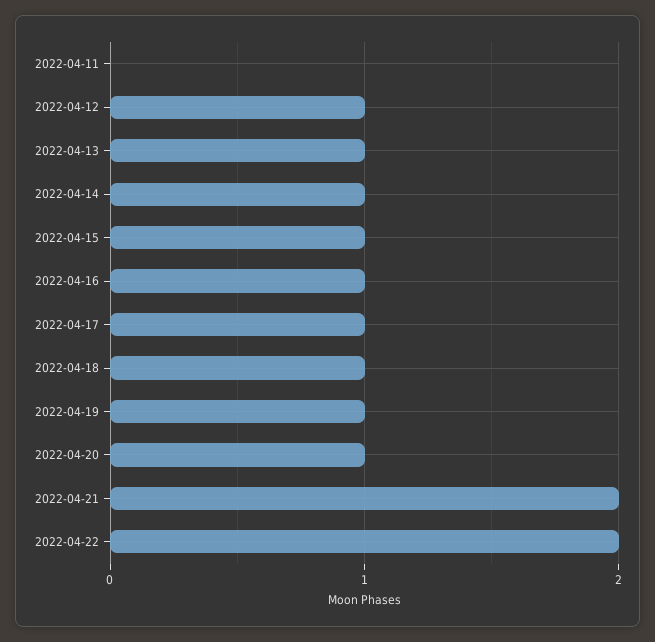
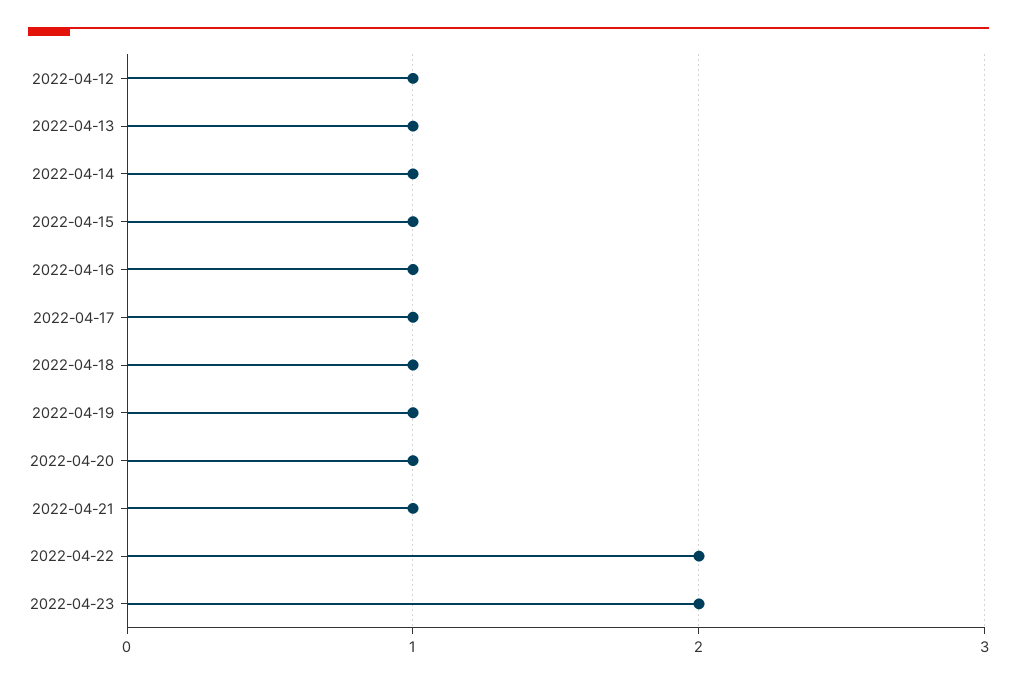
2022-04-11: 0 -> none
2022-04-21: 2 -> 1
2022-04-23: none -> 2

